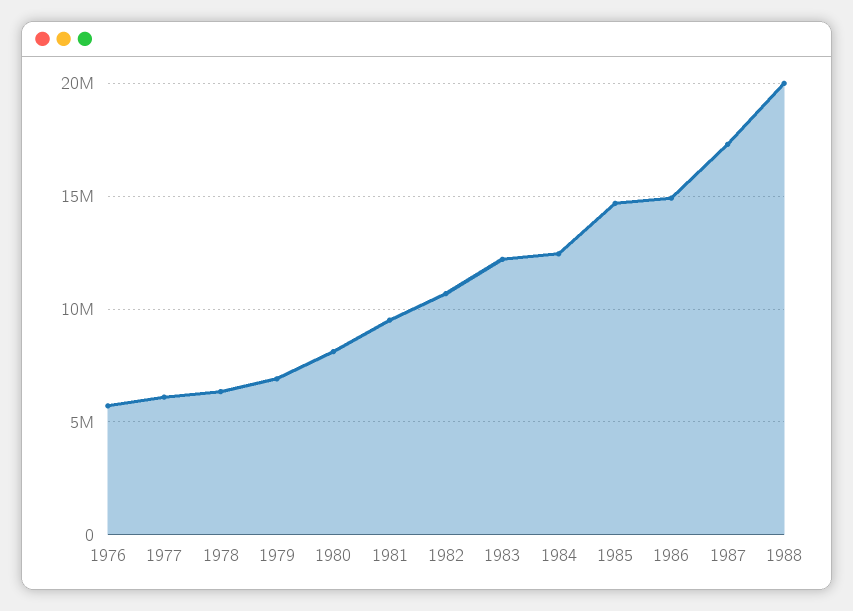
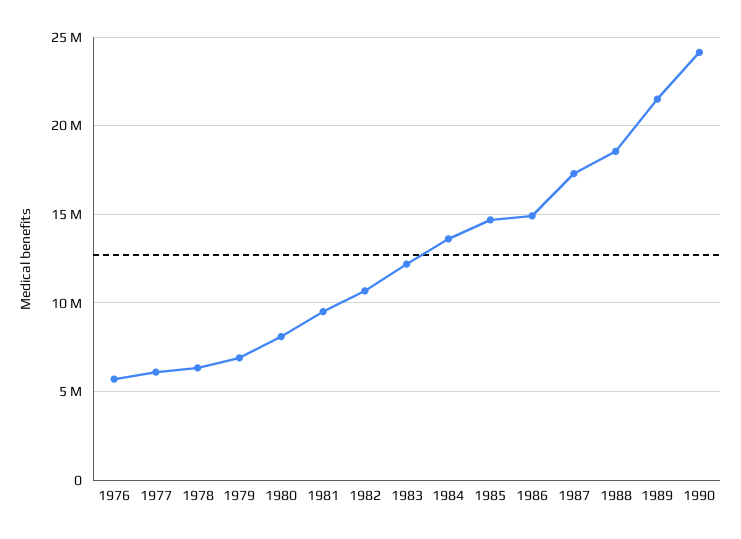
1984: 12500000 -> 13500000
1988: 20000000 -> 18500000
1989: none -> 21500000
1990: none -> 24000000

